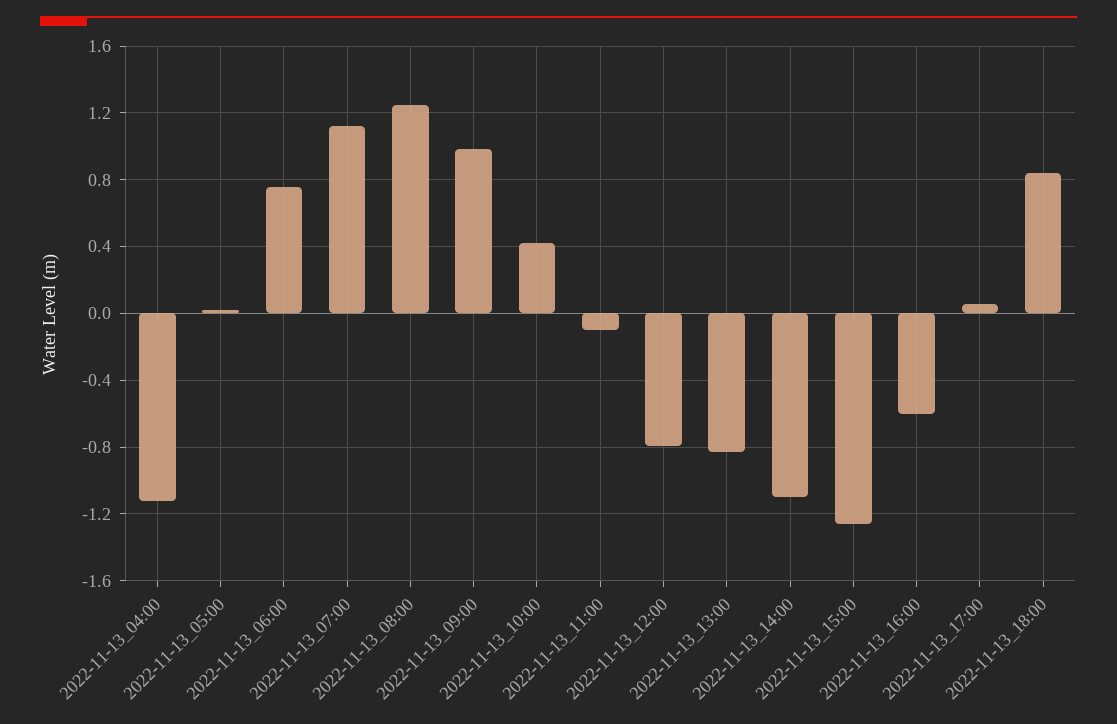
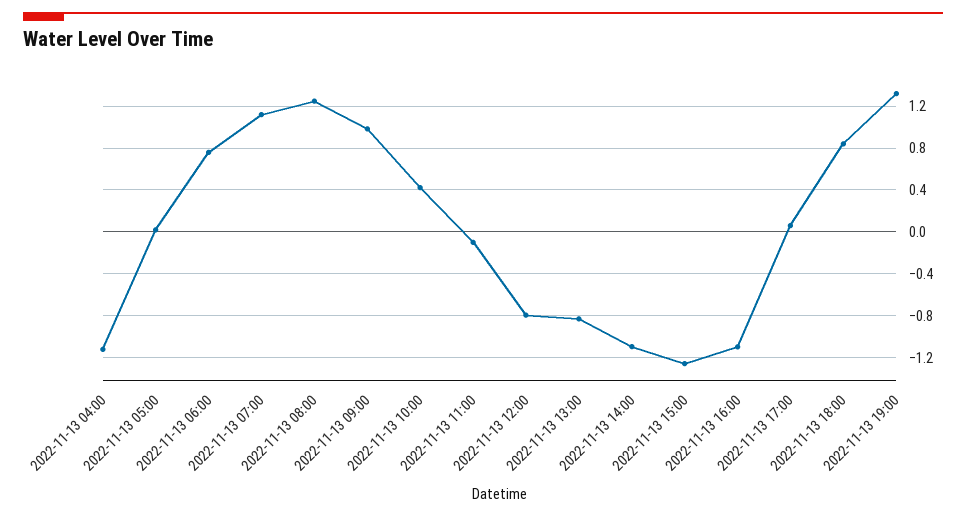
2022-11-13_16:00: -0.6 -> -1.1
2022-11-13 19:00: none -> 1.3

